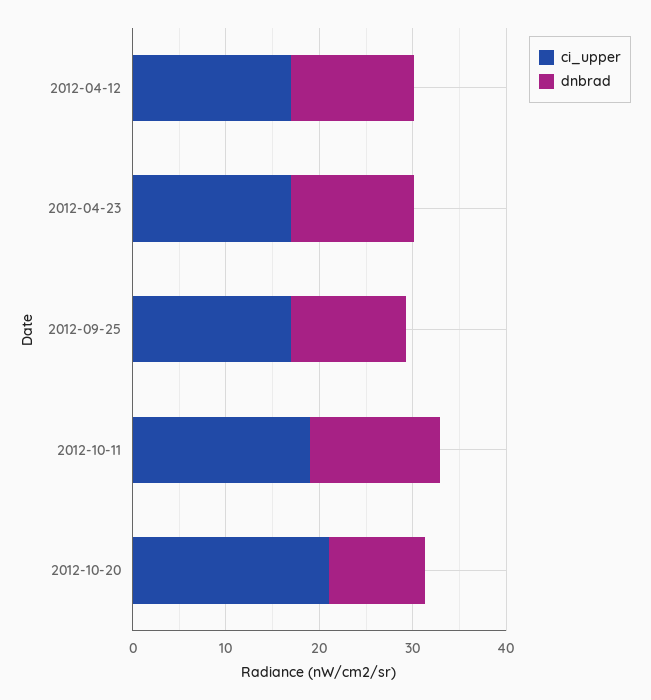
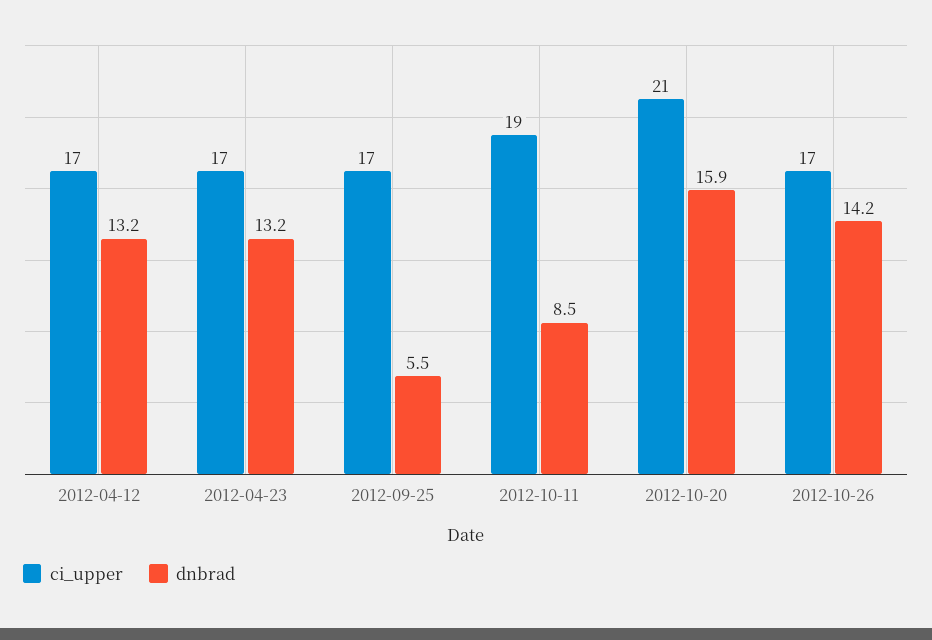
dnbrad, 2012-09-25: 12 -> 5.5
dnbrad, 2012-10-11: 14 -> 8.5
dnbrad, 2012-10-20: 10 -> 15.9
ci_upper, 2012-10-26: none -> 17
dnbrad, 2012-10-26: none -> 14.2

